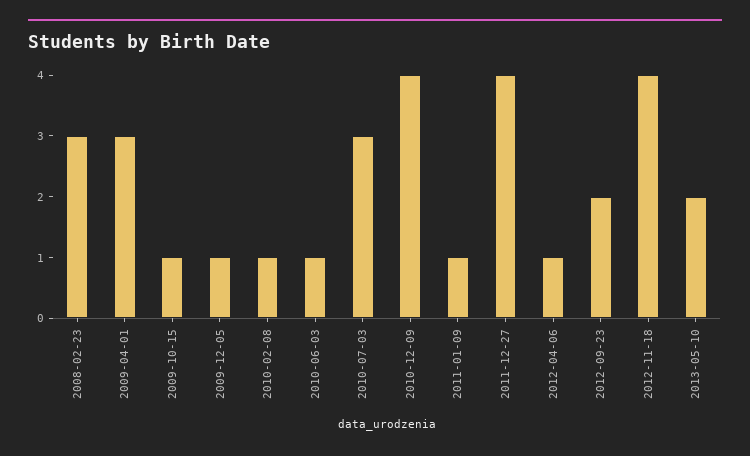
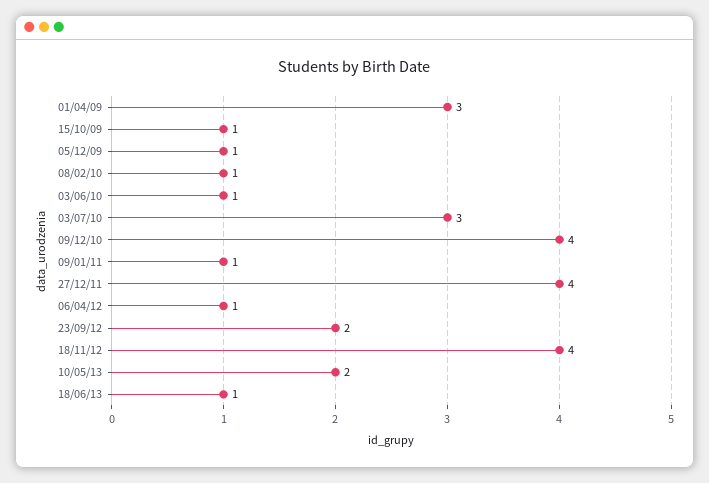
2008-02-23: 3 -> none
18/06/13: none -> 1

